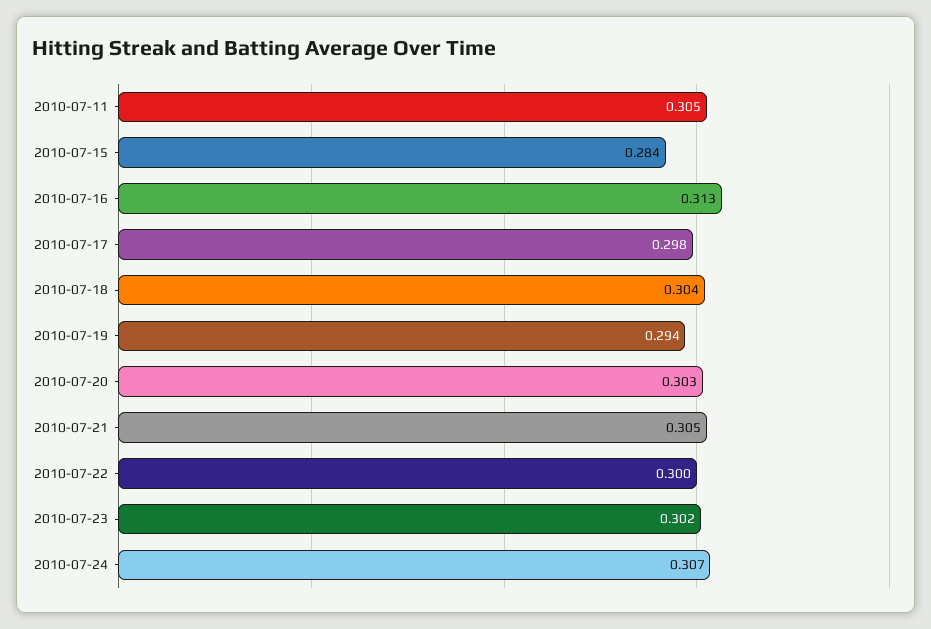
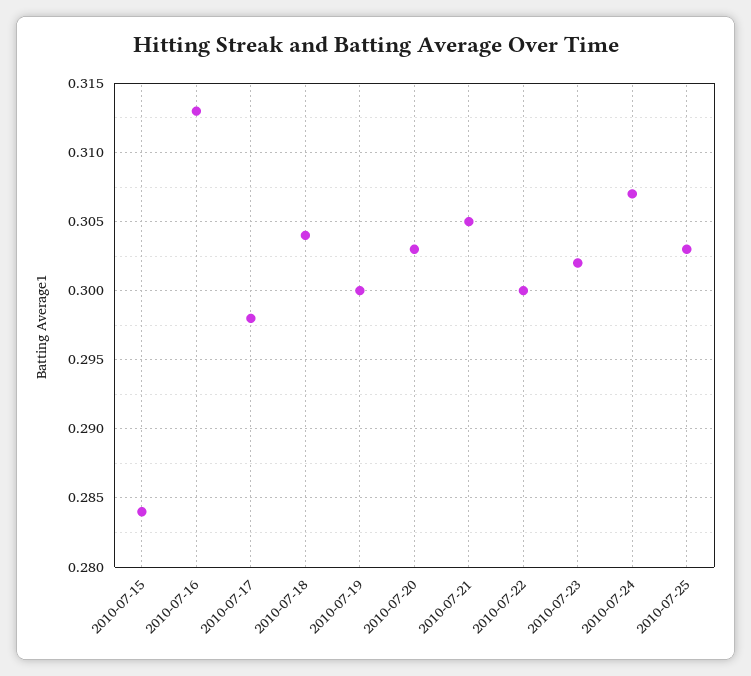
2010-07-11: 0.305 -> none
2010-07-19: 0.294 -> 0.3
2010-07-25: none -> 0.303

